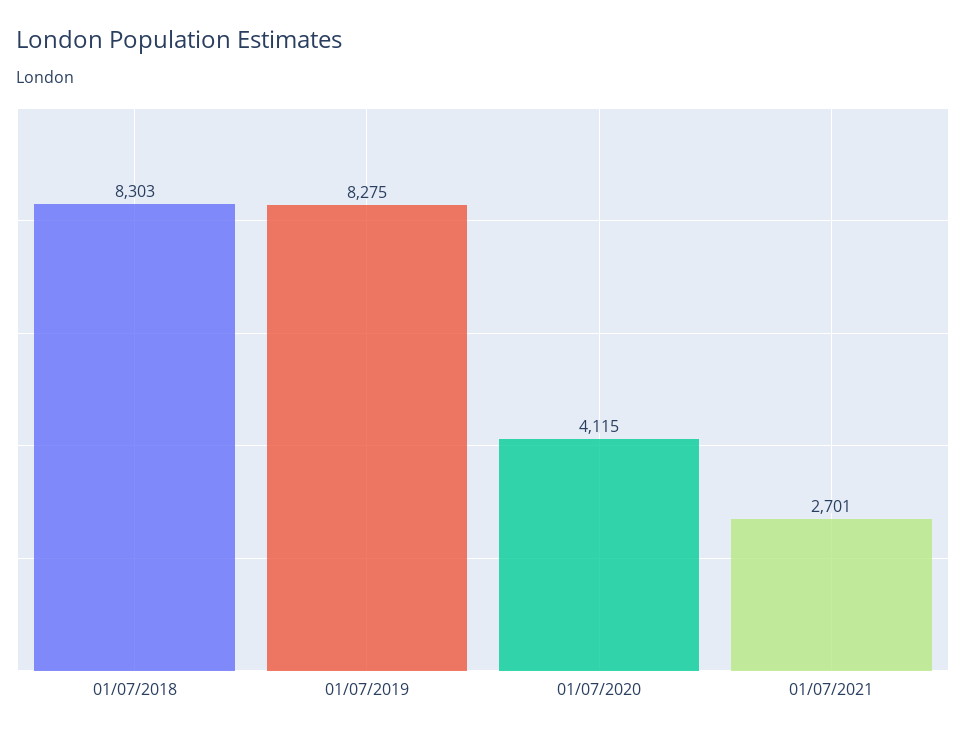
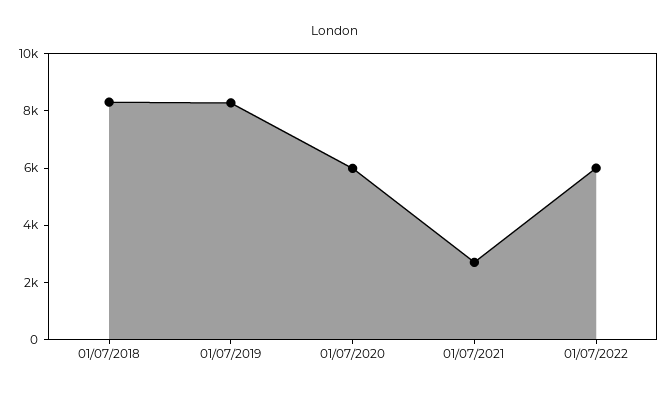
01/07/2020: 4115 -> 6000
01/07/2022: none -> 6000

